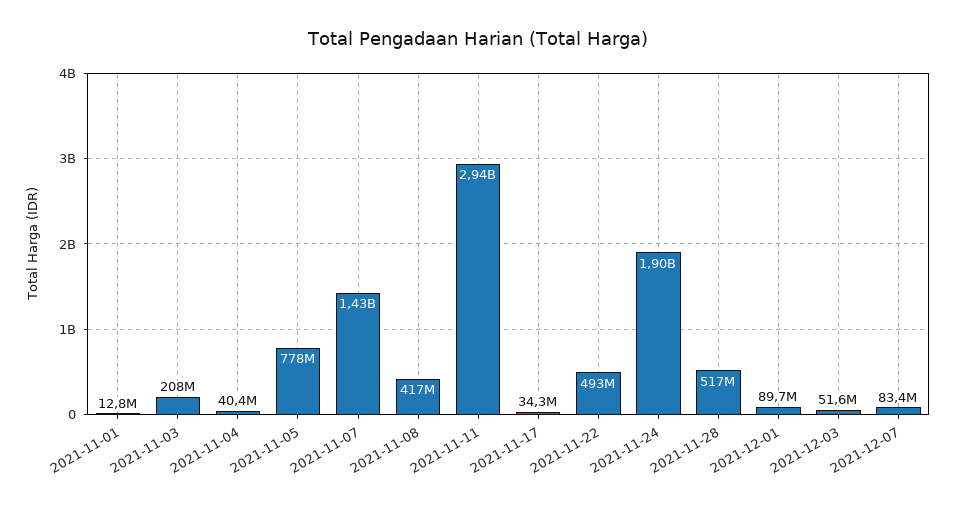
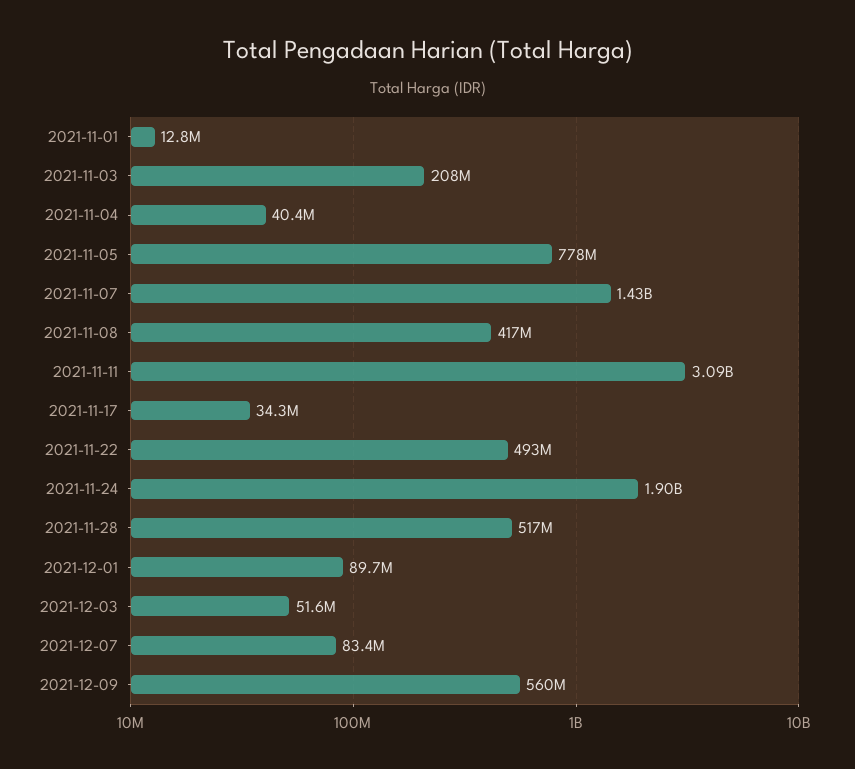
2021-11-11: 2940000000 -> 3090000000
2021-12-09: none -> 560000000

